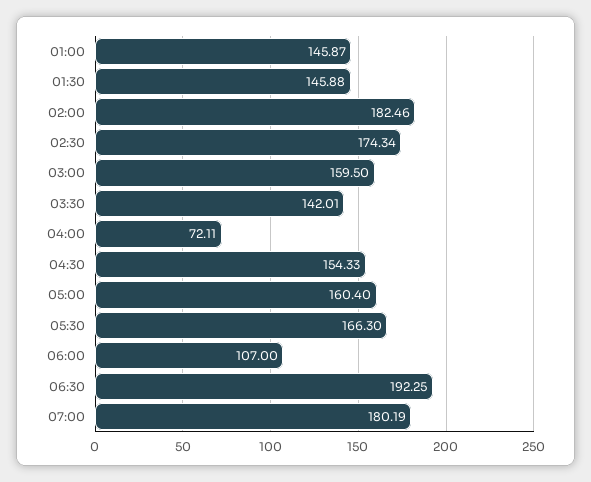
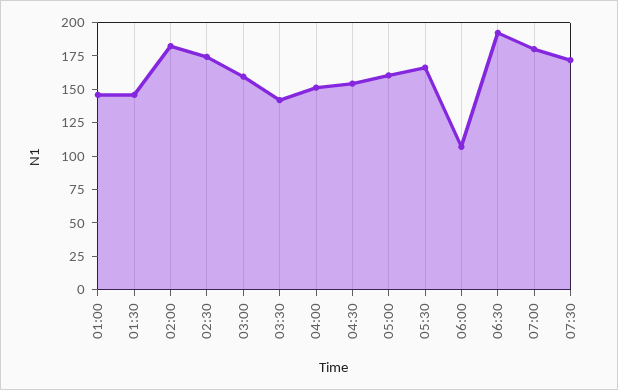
04:00: 72.11 -> 150
07:30: none -> 175

